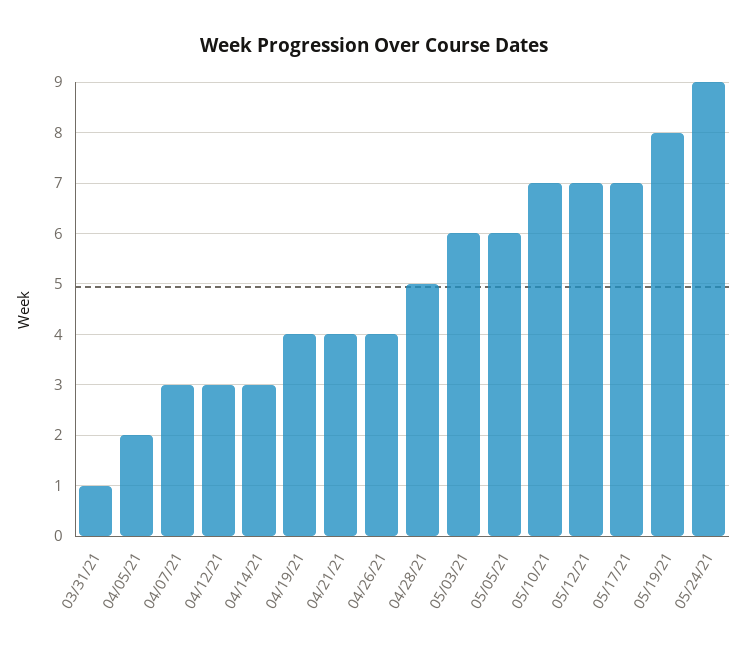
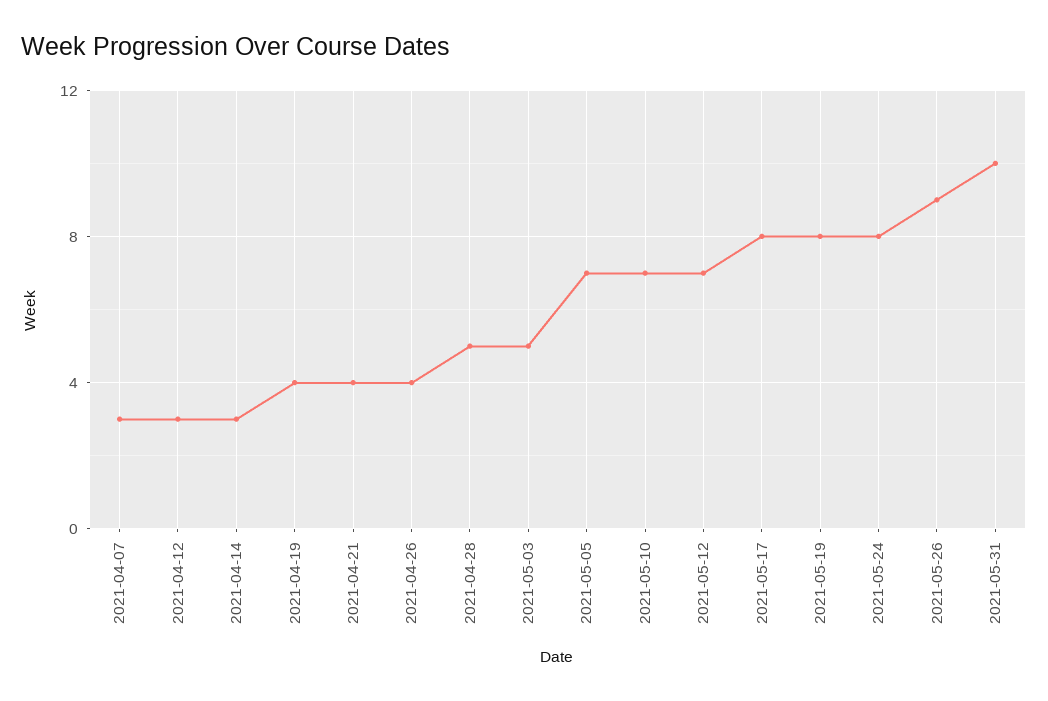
03/31/21: 1 -> none
04/05/21: 2 -> none
05/03/21: 6 -> 5
05/05/21: 6 -> 7
05/17/21: 7 -> 8
05/24/21: 9 -> 8
2021-05-26: none -> 9
2021-05-31: none -> 10

